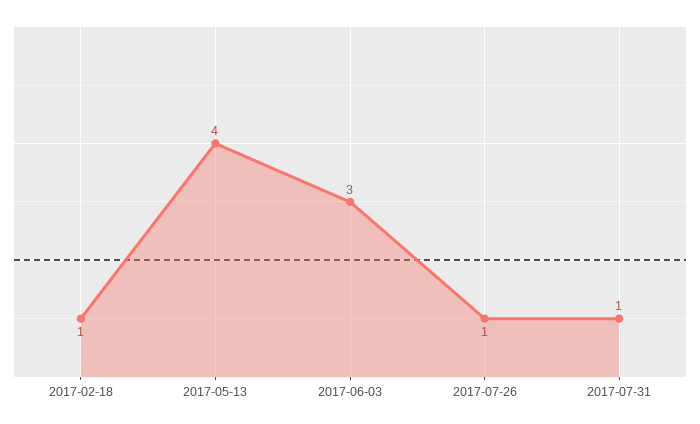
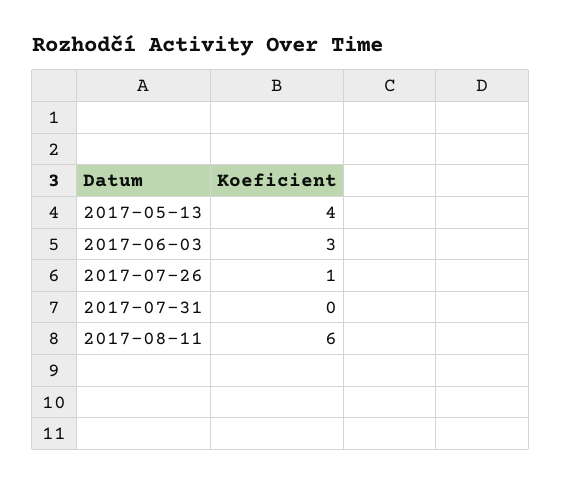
2017-02-18: 1 -> none
2017-07-31: 1 -> 0
2017-08-11: none -> 6

